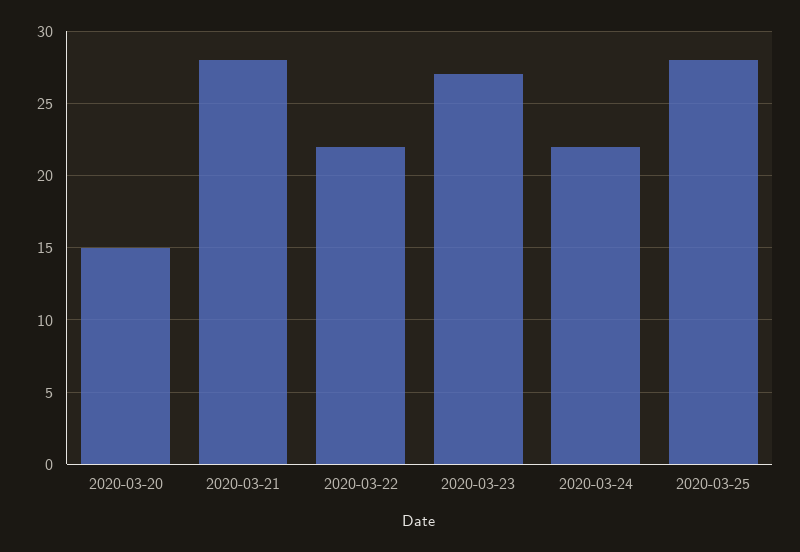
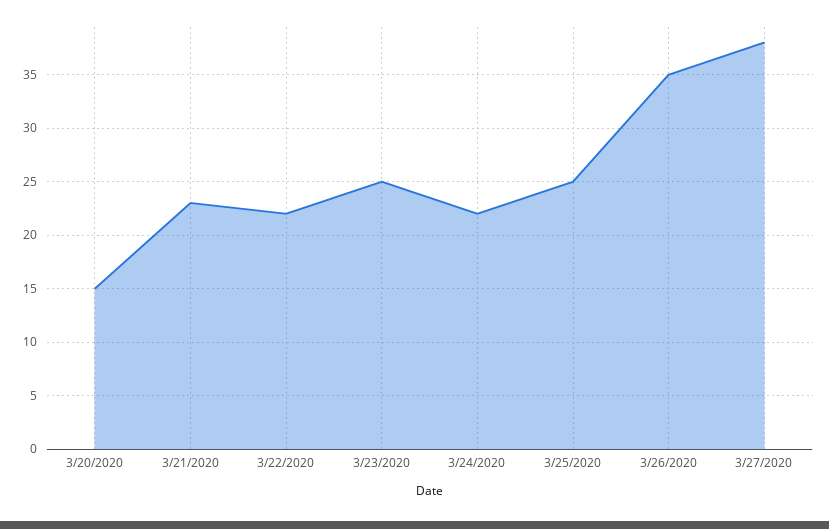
2020-03-21: 28 -> 23
2020-03-23: 27 -> 25
2020-03-25: 28 -> 25
3/26/2020: none -> 35
3/27/2020: none -> 38

